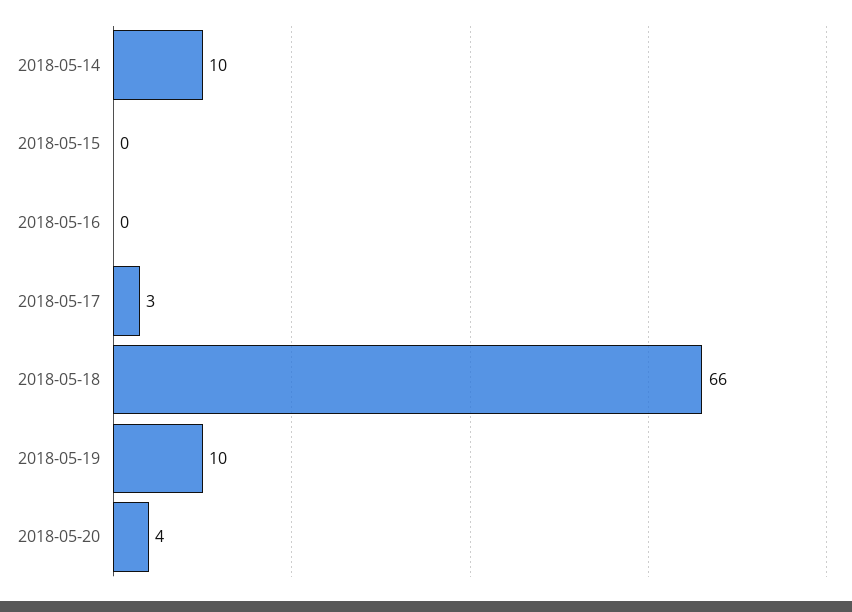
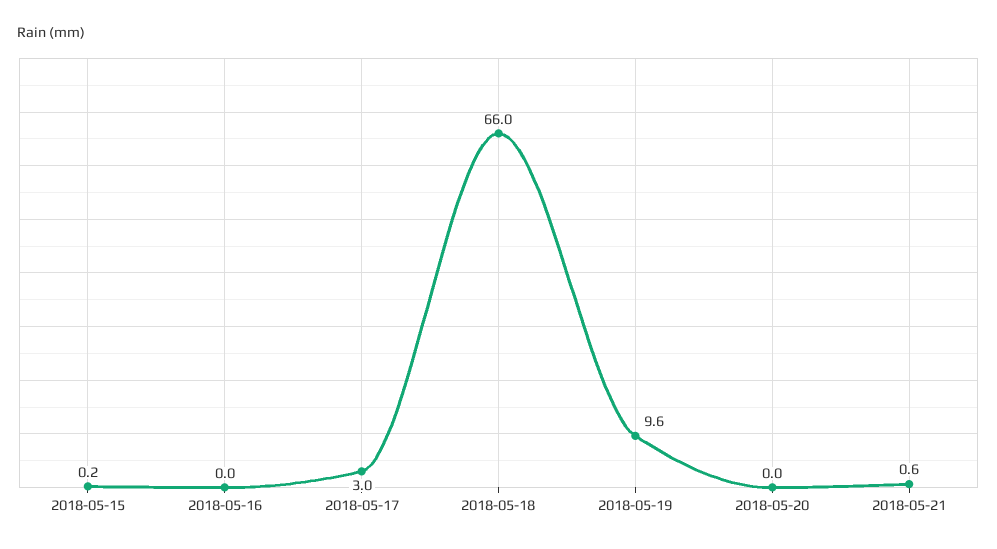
2018-05-14: 10 -> none
2018-05-20: 4 -> 0
2018-05-21: none -> 0.6

